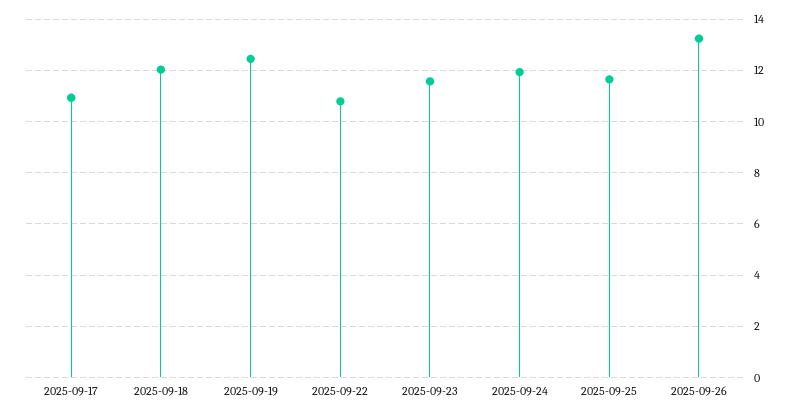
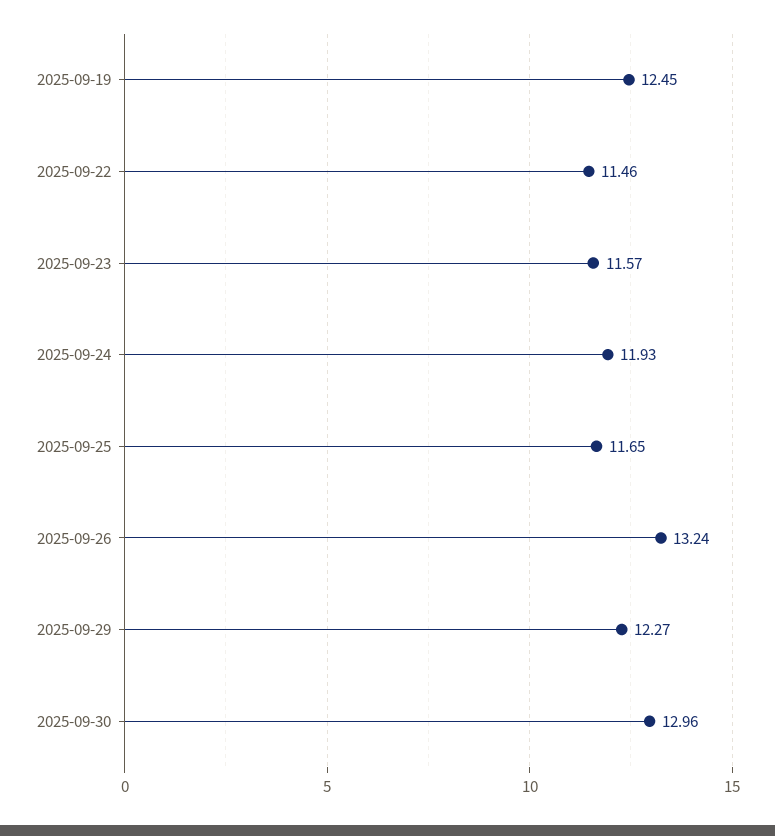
2025-09-17: 11 -> none
2025-09-18: 12 -> none
2025-09-22: 10.75 -> 11.46
2025-09-29: none -> 12.27
2025-09-30: none -> 12.96

